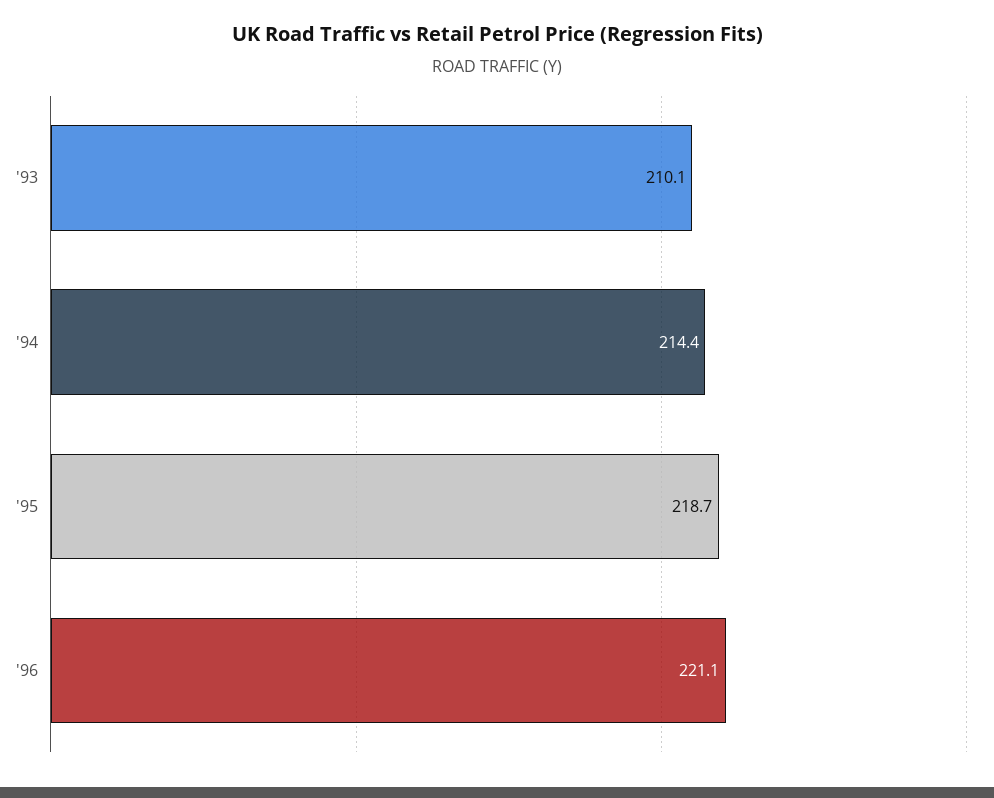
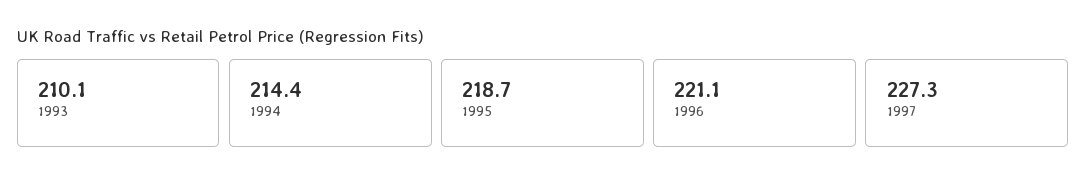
1997: none -> 227.3

